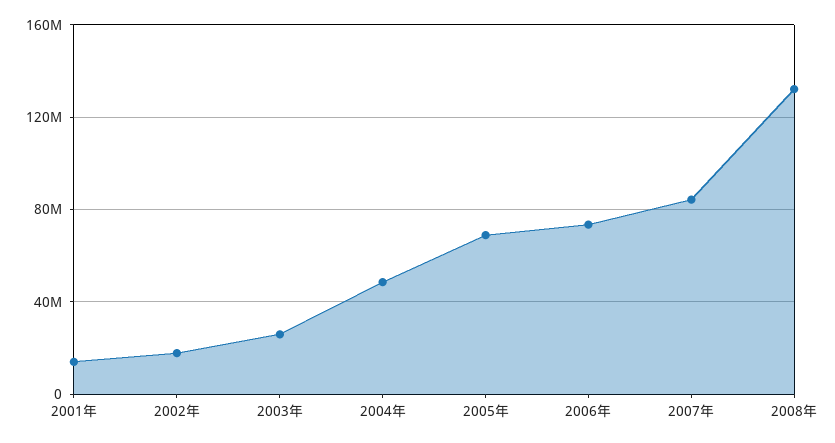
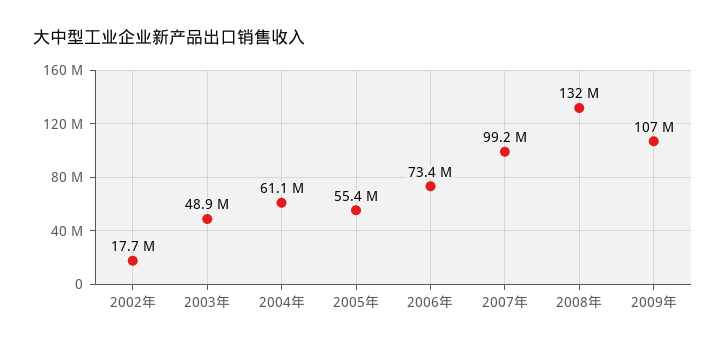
2001年: 15000000 -> none
2003年: 25000000 -> 48900000
2004年: 50000000 -> 61100000
2005年: 70000000 -> 55400000
2007年: 85000000 -> 99200000
2009年: none -> 107000000

